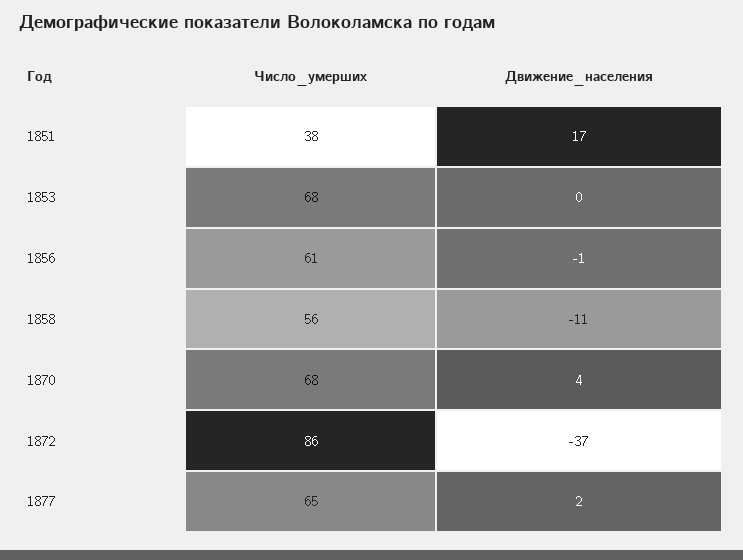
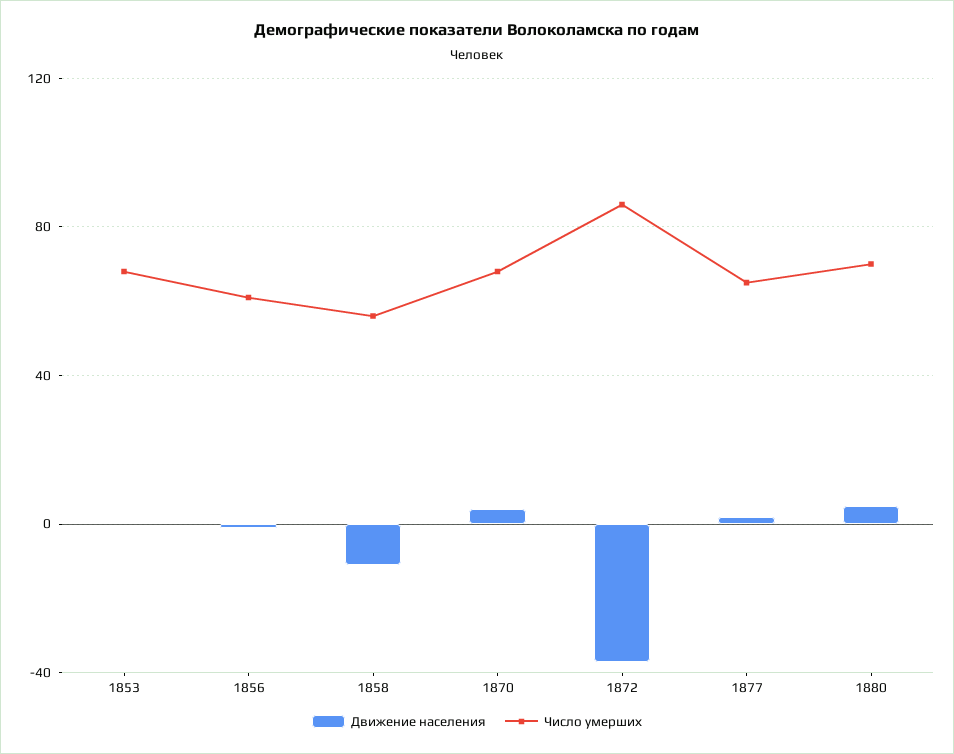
Число_умерших, 1851: 38 -> none
Движение_населения, 1851: 17 -> none
Движение_населения, 1880: none -> 5
Число_умерших, 1880: none -> 70

